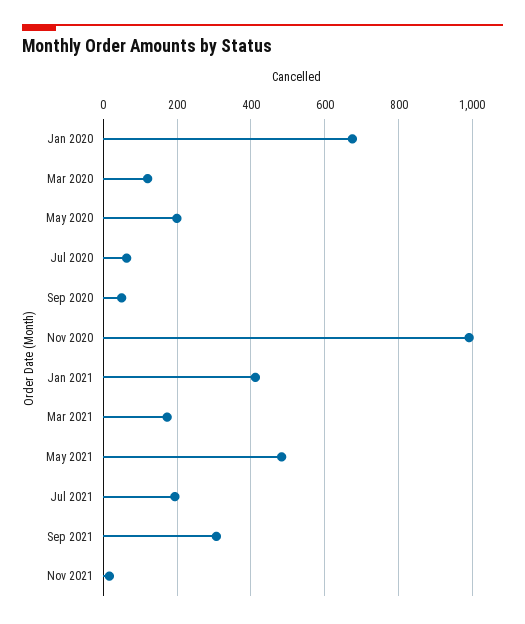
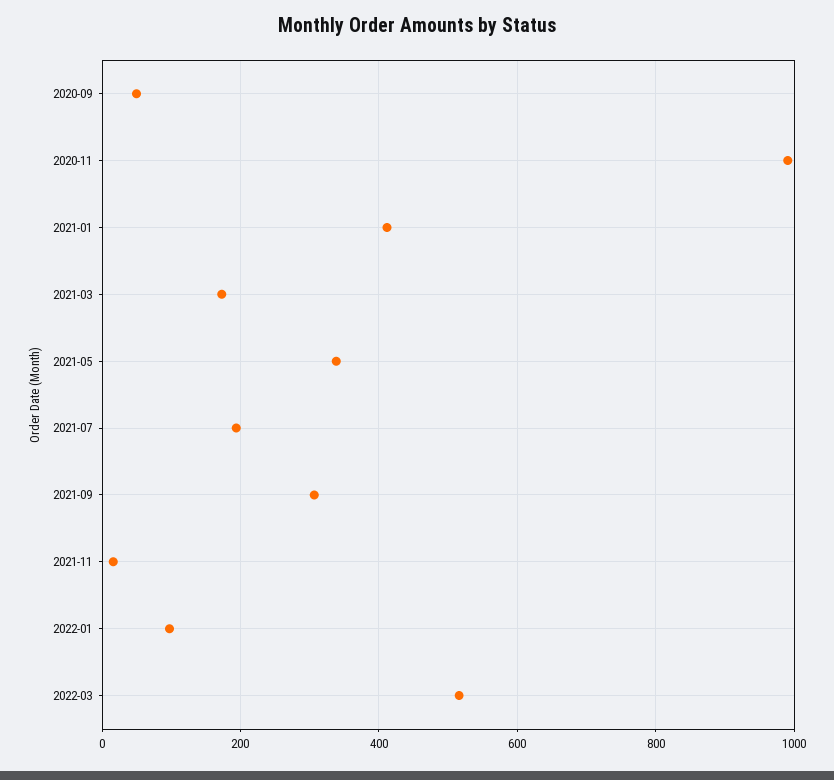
Jan 2020: 680 -> none
Mar 2020: 120 -> none
May 2020: 200 -> none
Jul 2020: 60 -> none
May 2021: 480 -> 340
2022-01: none -> 100
2022-03: none -> 520

